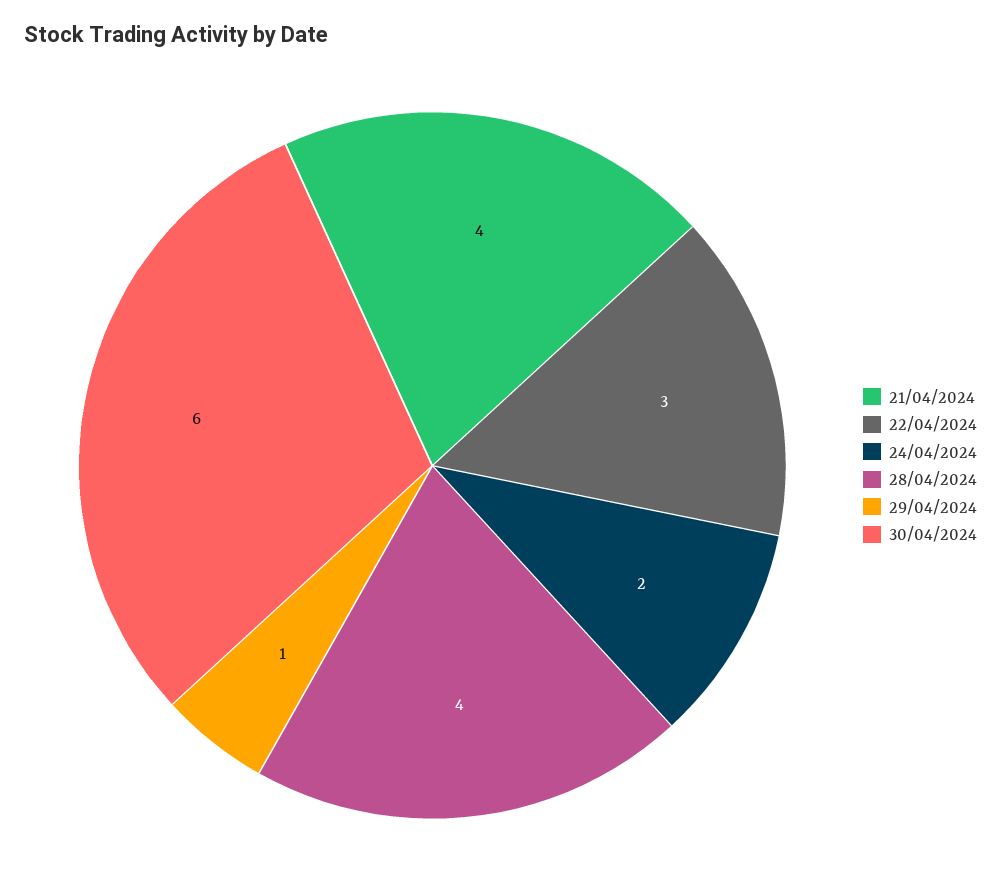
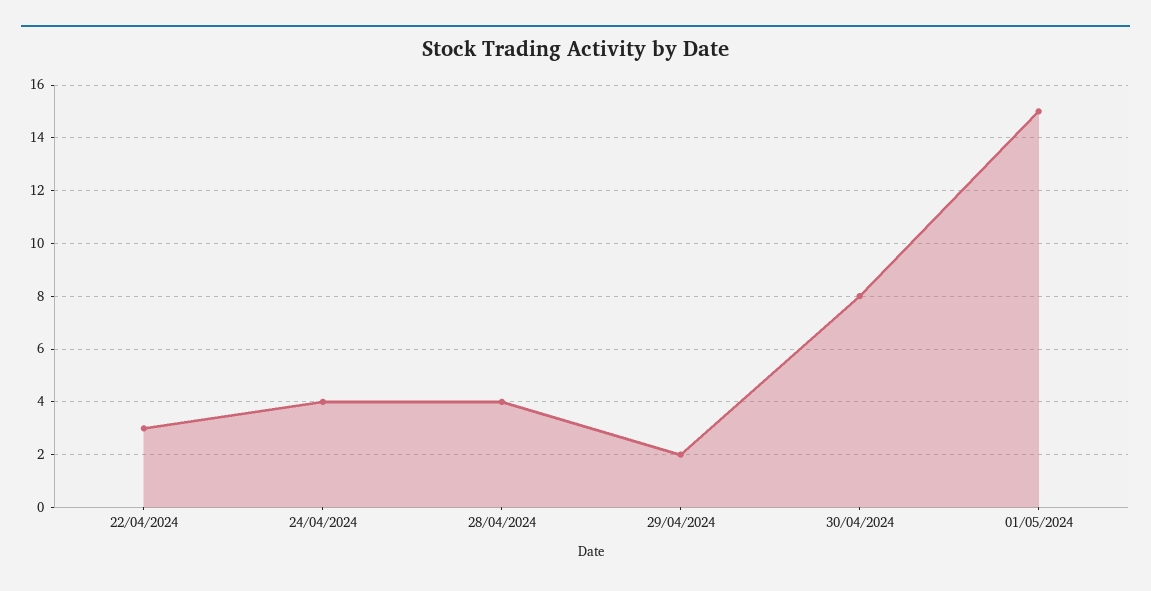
21/04/2024: 4 -> none
24/04/2024: 2 -> 4
29/04/2024: 1 -> 2
30/04/2024: 6 -> 8
01/05/2024: none -> 15

